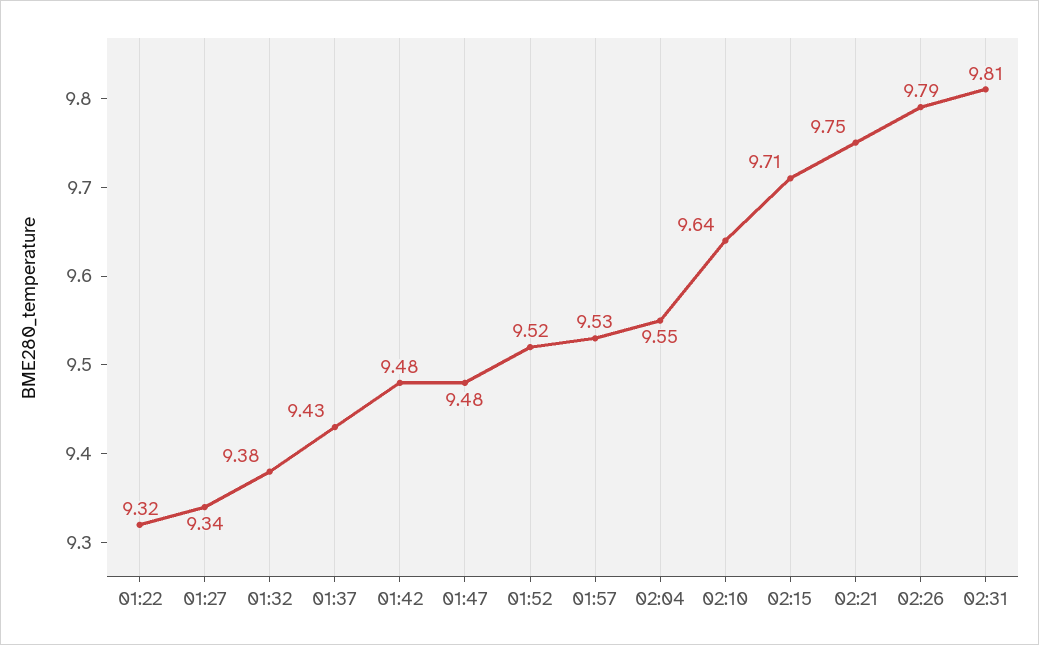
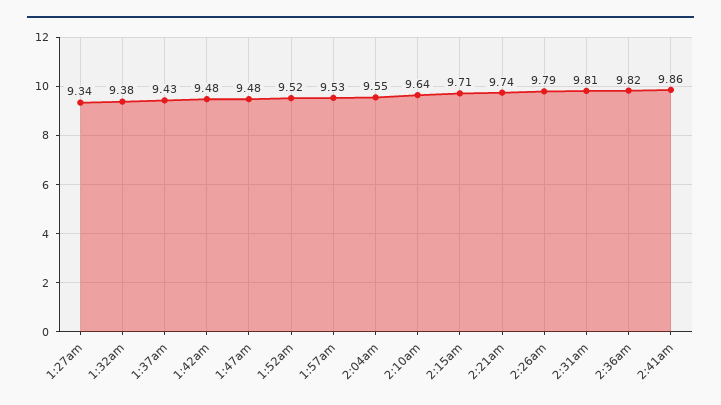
01:22: 9.32 -> none
02:21: 9.75 -> 9.74
2:36am: none -> 9.82
2:41am: none -> 9.86

